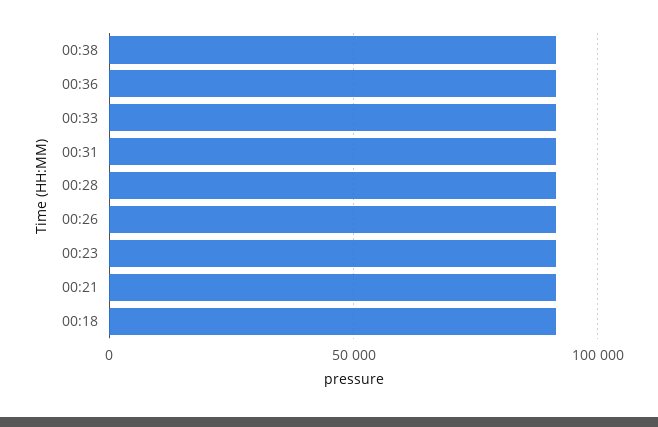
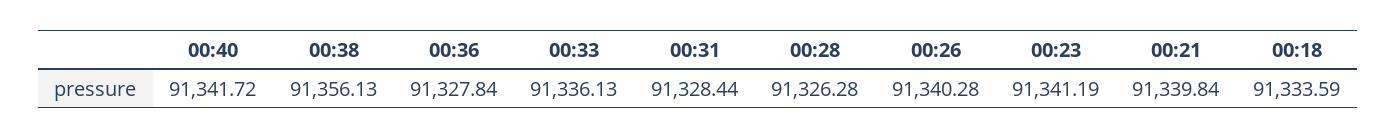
00:40: none -> 91341.72

